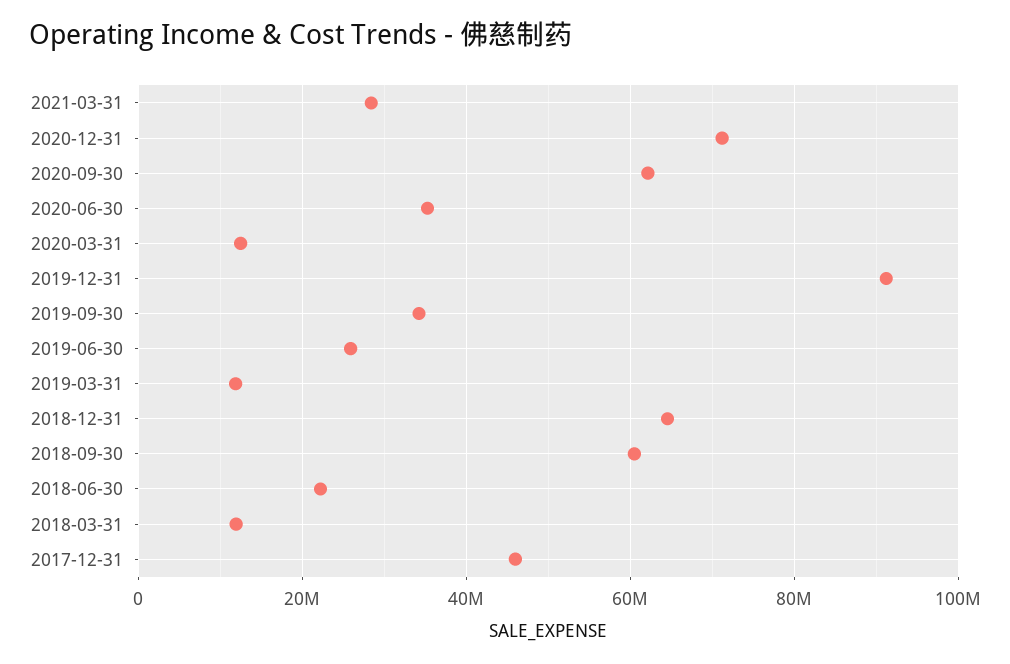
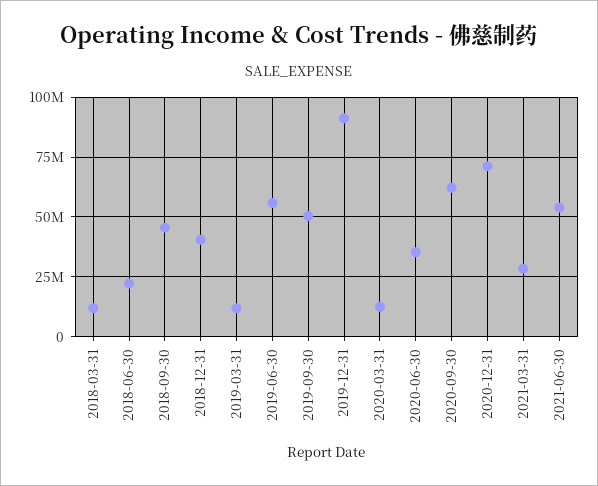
2019-09-30: 34000000 -> 50000000
2019-06-30: 26000000 -> 55000000
2018-12-31: 64000000 -> 40000000
2018-09-30: 60000000 -> 45000000
2017-12-31: 46000000 -> none
2021-06-30: none -> 55000000

